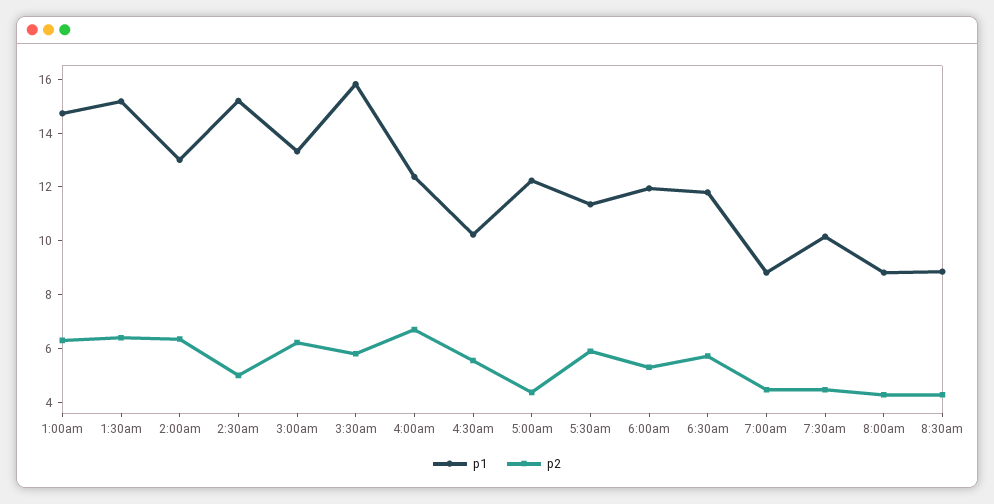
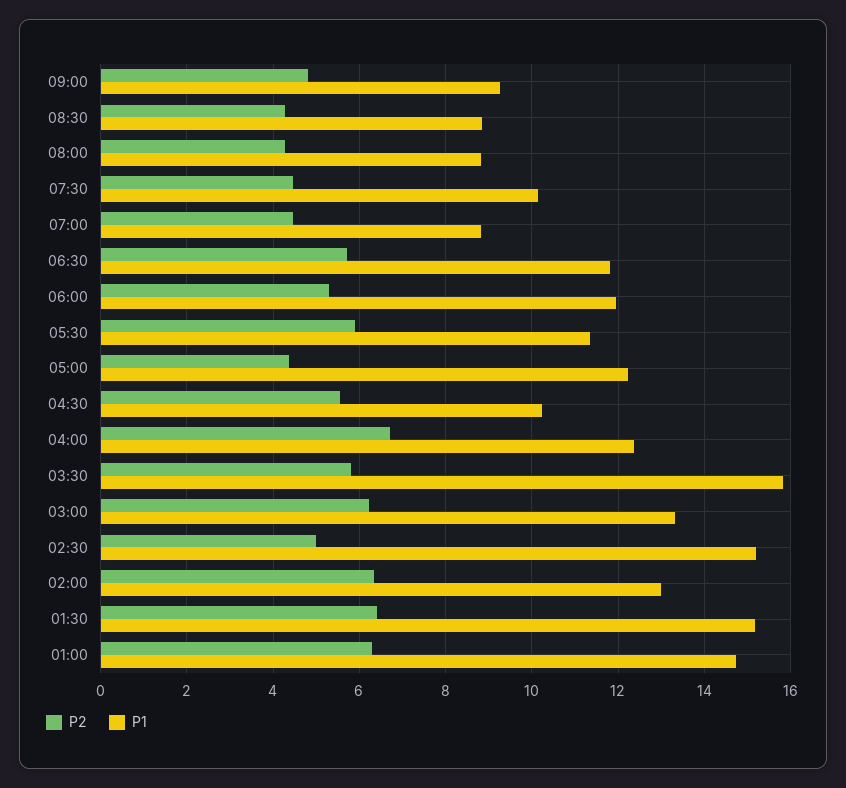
p2, 09:00: none -> 4.8
p1, 09:00: none -> 9.2

